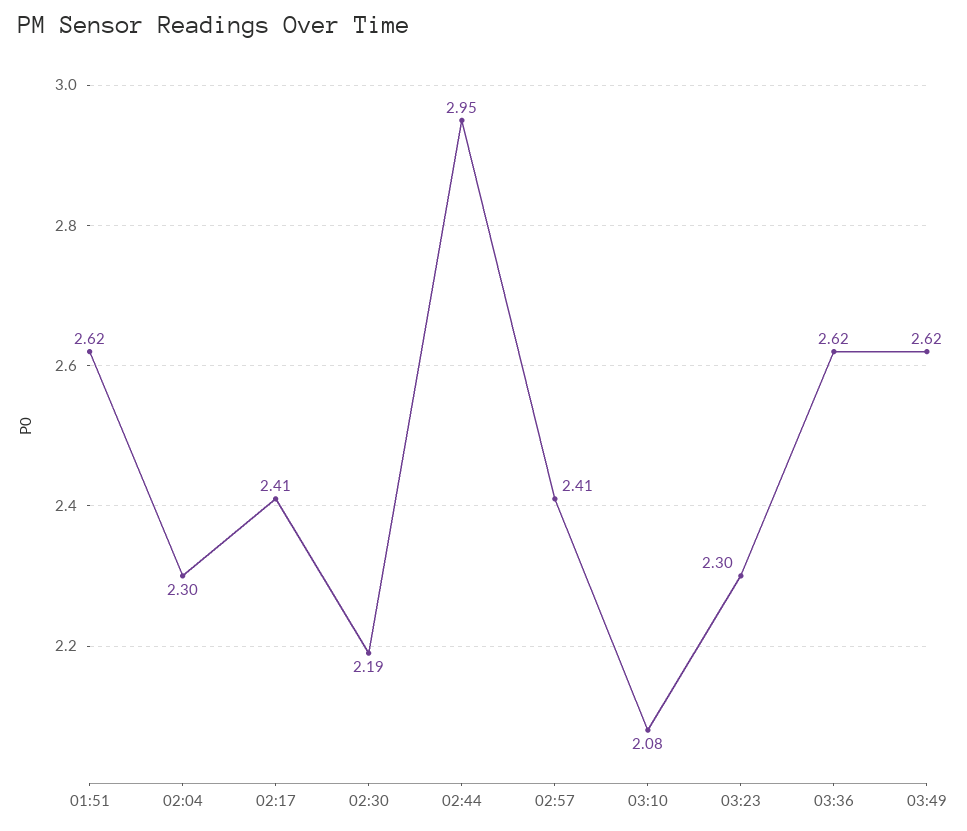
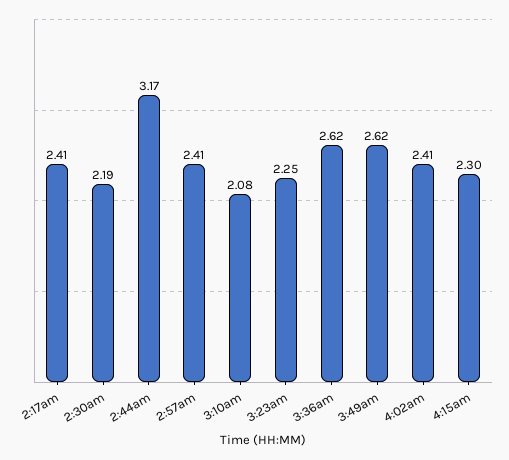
01:51: 2.62 -> none
02:04: 2.3 -> none
02:44: 2.95 -> 3.17
03:23: 2.3 -> 2.25
4:02am: none -> 2.41
4:15am: none -> 2.3

